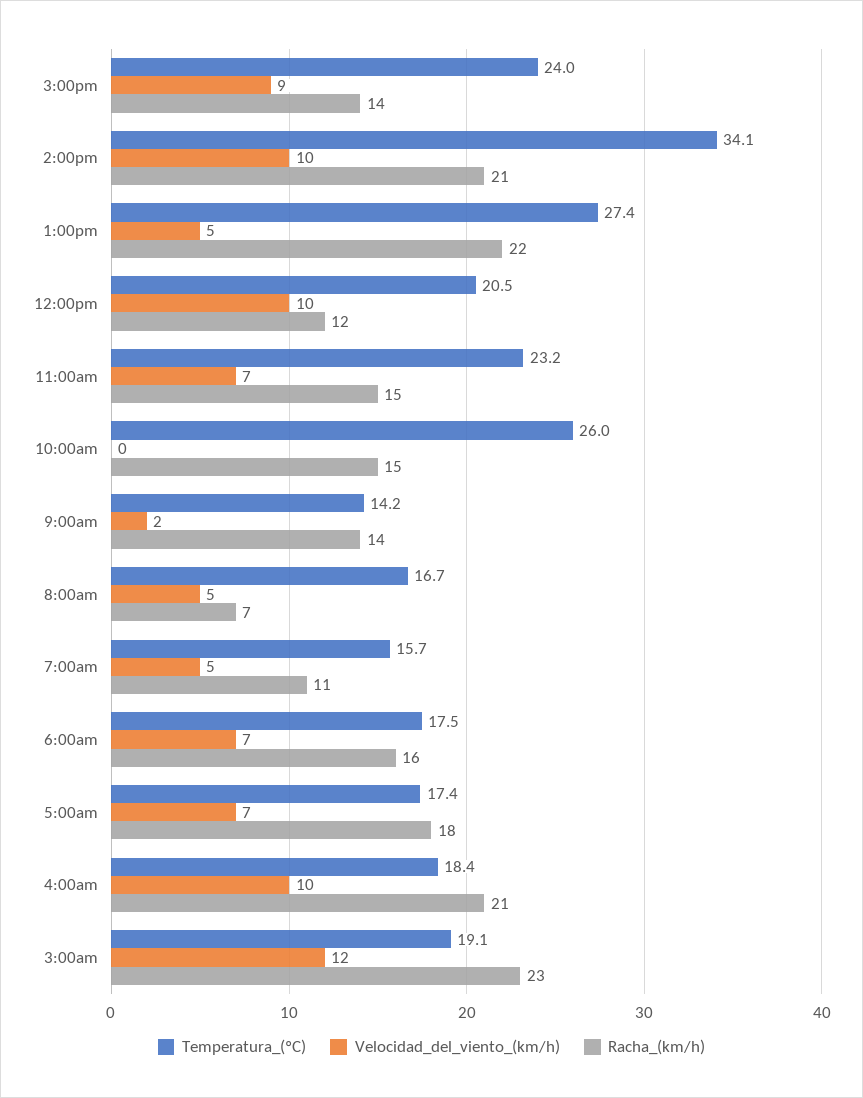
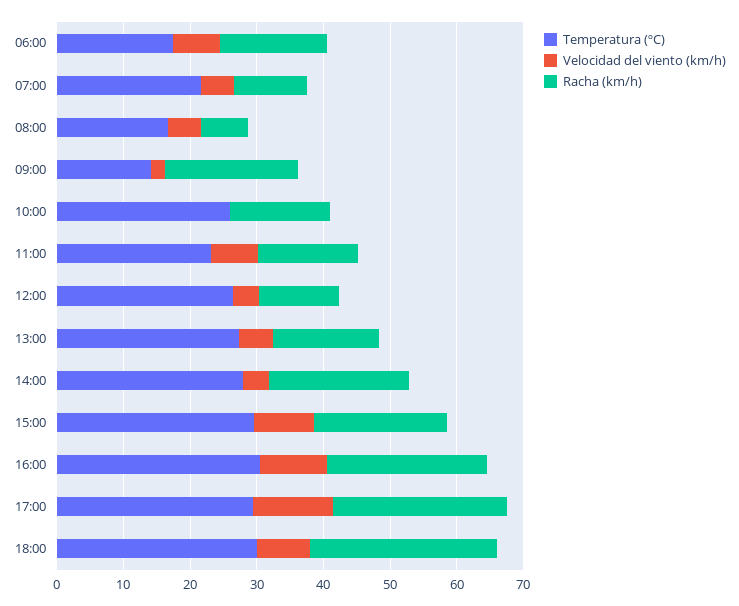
Temperatura_(ºC), 3:00pm: 24 -> 30
Racha_(km/h), 3:00pm: 14 -> 20
Temperatura_(ºC), 2:00pm: 34.1 -> 28
Velocidad_del_viento_(km/h), 2:00pm: 10 -> 4
Racha_(km/h), 1:00pm: 22 -> 16
Temperatura_(ºC), 12:00pm: 20.5 -> 26
Velocidad_del_viento_(km/h), 12:00pm: 10 -> 4
Racha_(km/h), 9:00am: 14 -> 20
Temperatura_(ºC), 7:00am: 15.7 -> 22
Temperatura_(ºC), 5:00am: 17.4 -> none
Velocidad_del_viento_(km/h), 5:00am: 7 -> none
Racha_(km/h), 5:00am: 18 -> none
Temperatura_(ºC), 4:00am: 18.4 -> none
Velocidad_del_viento_(km/h), 4:00am: 10 -> none
Racha_(km/h), 4:00am: 21 -> none
Temperatura_(ºC), 3:00am: 19.1 -> none
Velocidad_del_viento_(km/h), 3:00am: 12 -> none
Racha_(km/h), 3:00am: 23 -> none
Temperatura_(ºC), 16:00: none -> 30
Velocidad_del_viento_(km/h), 16:00: none -> 10
Racha_(km/h), 16:00: none -> 24
Temperatura_(ºC), 17:00: none -> 30
Velocidad_del_viento_(km/h), 17:00: none -> 12
Racha_(km/h), 17:00: none -> 26
Temperatura_(ºC), 18:00: none -> 30
Velocidad_del_viento_(km/h), 18:00: none -> 8
Racha_(km/h), 18:00: none -> 28

